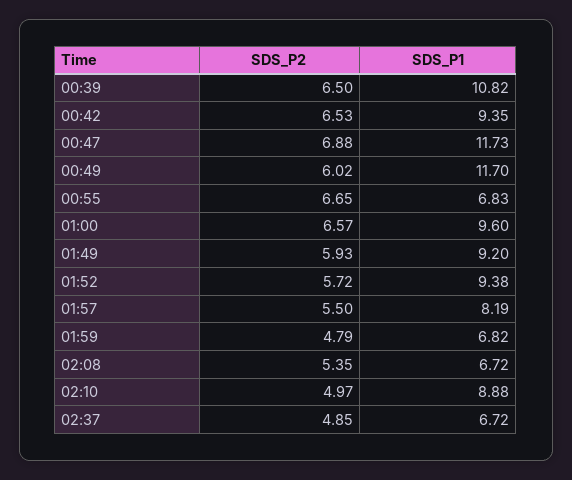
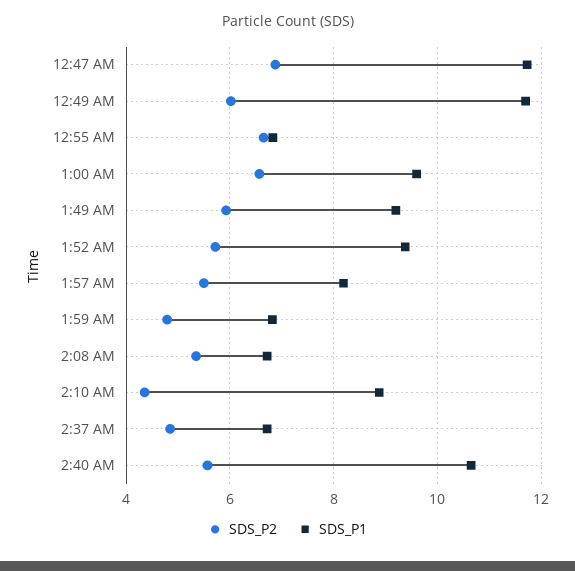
SDS_P2, 00:39: 6.5 -> none
SDS_P1, 00:39: 10.82 -> none
SDS_P2, 00:42: 6.53 -> none
SDS_P1, 00:42: 9.35 -> none
SDS_P2, 02:10: 4.97 -> 4.4
SDS_P2, 2:40 AM: none -> 5.6
SDS_P1, 2:40 AM: none -> 10.6

